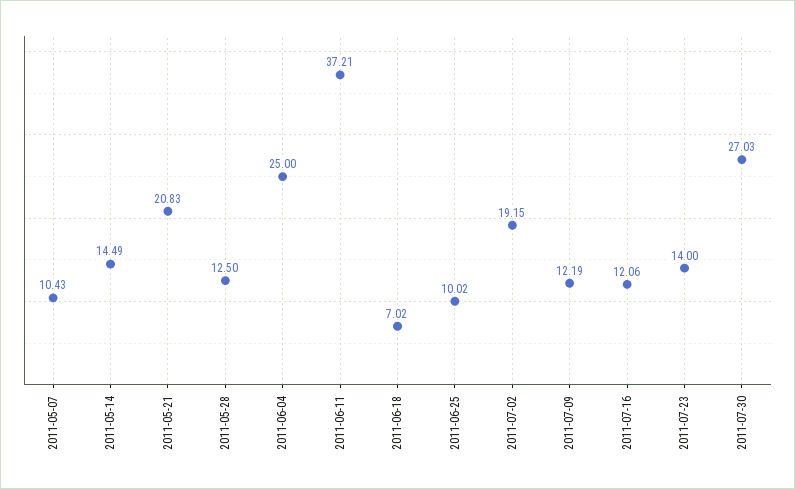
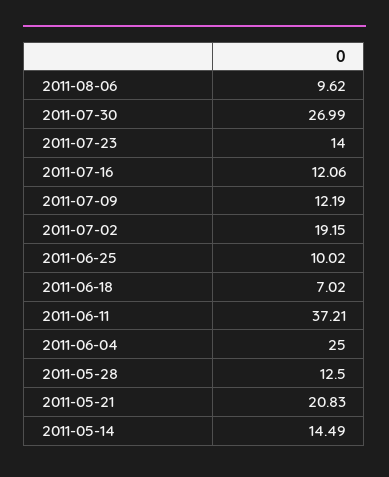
2011-05-07: 10.43 -> none
2011-07-30: 27.03 -> 26.99
2011-08-06: none -> 9.62

